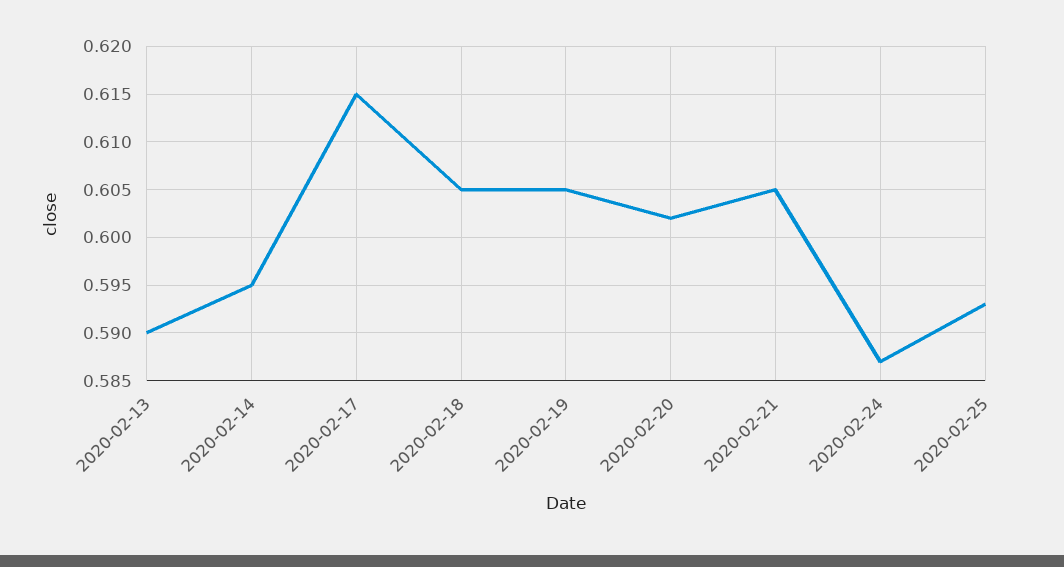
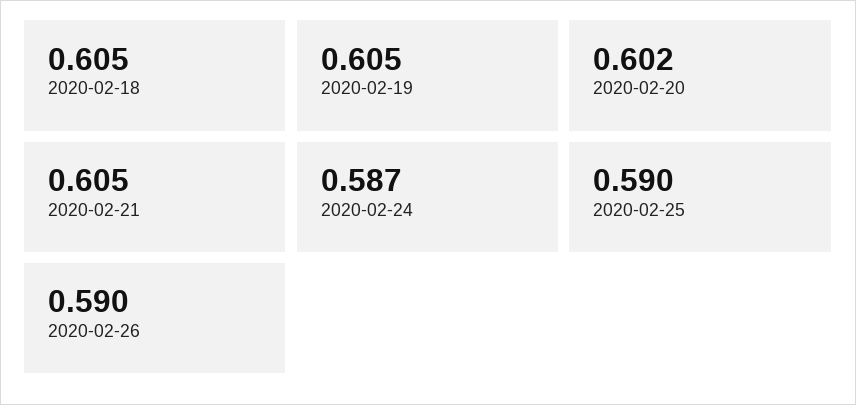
2020-02-13: 0.59 -> none
2020-02-14: 0.595 -> none
2020-02-17: 0.615 -> none
2020-02-25: 0.593 -> 0.59
2020-02-26: none -> 0.59

